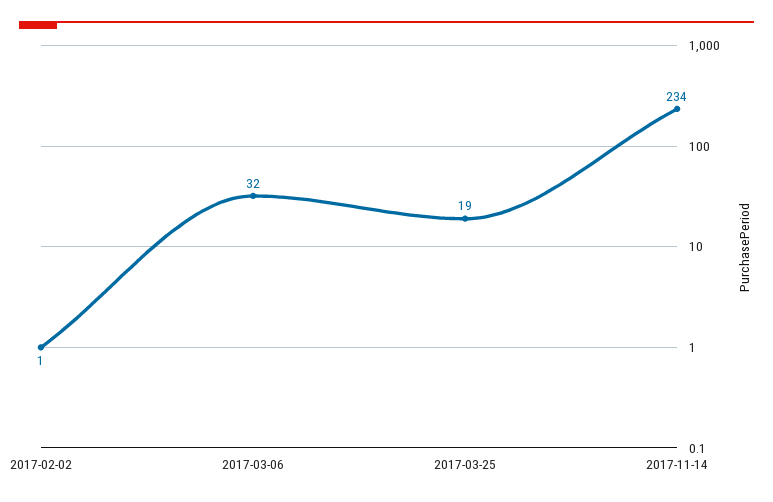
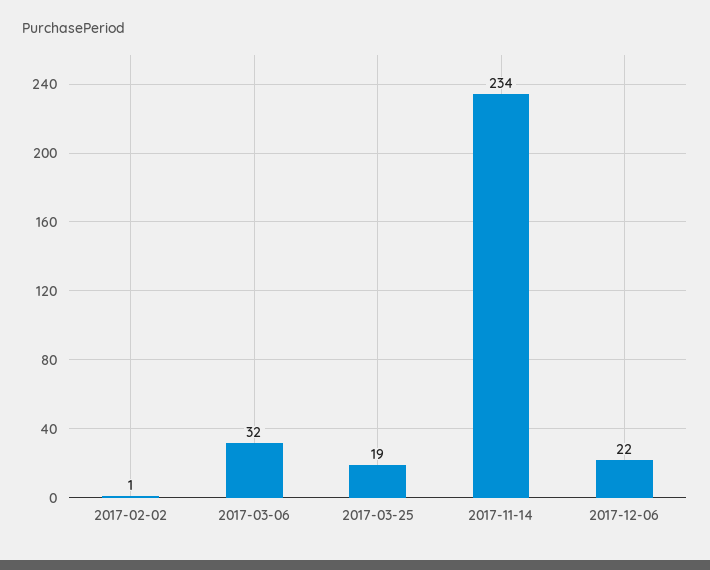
2017-12-06: none -> 22

